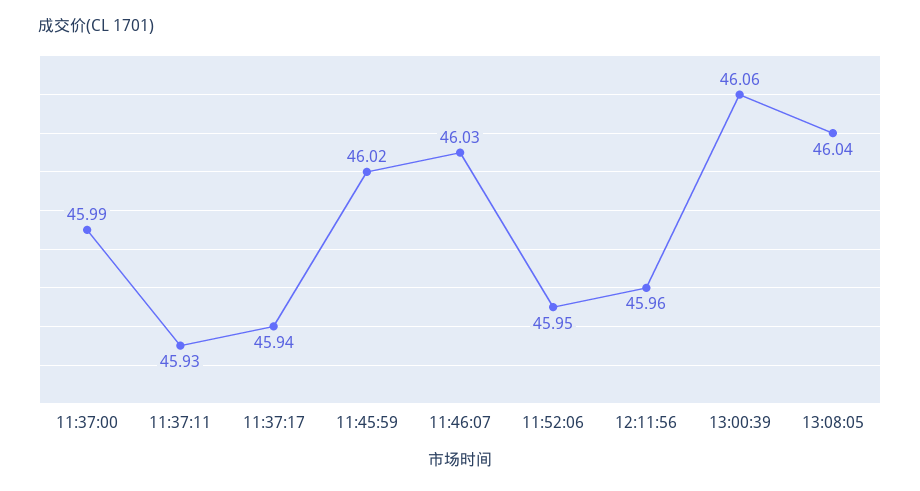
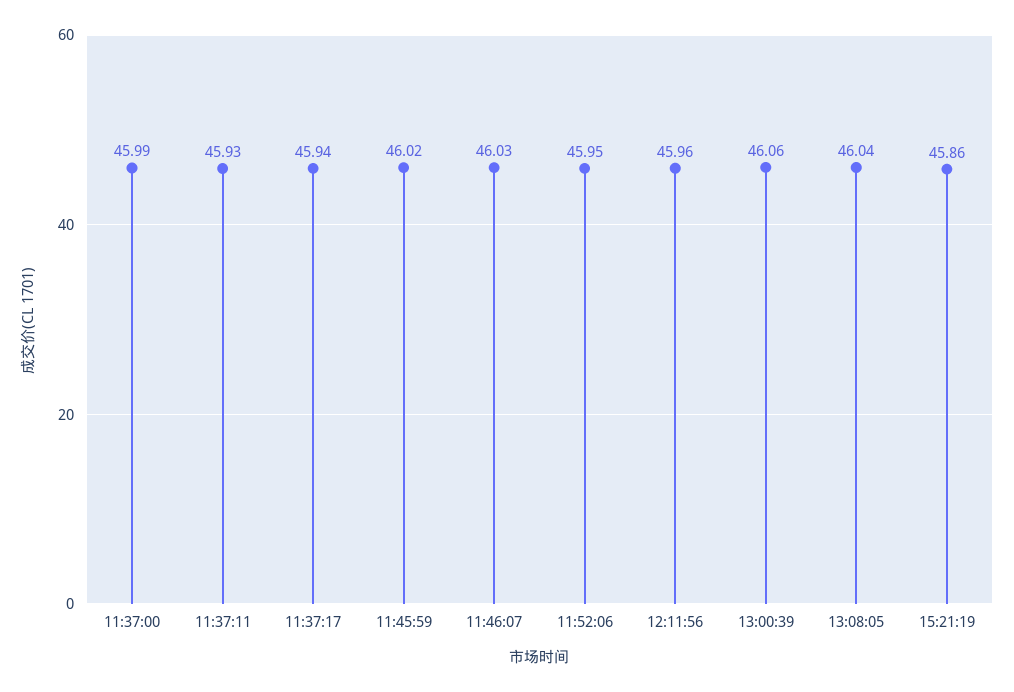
15:21:19: none -> 45.86

